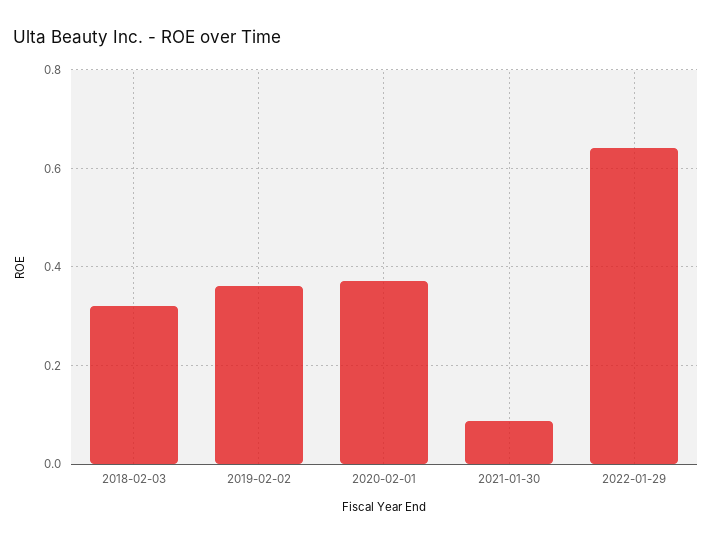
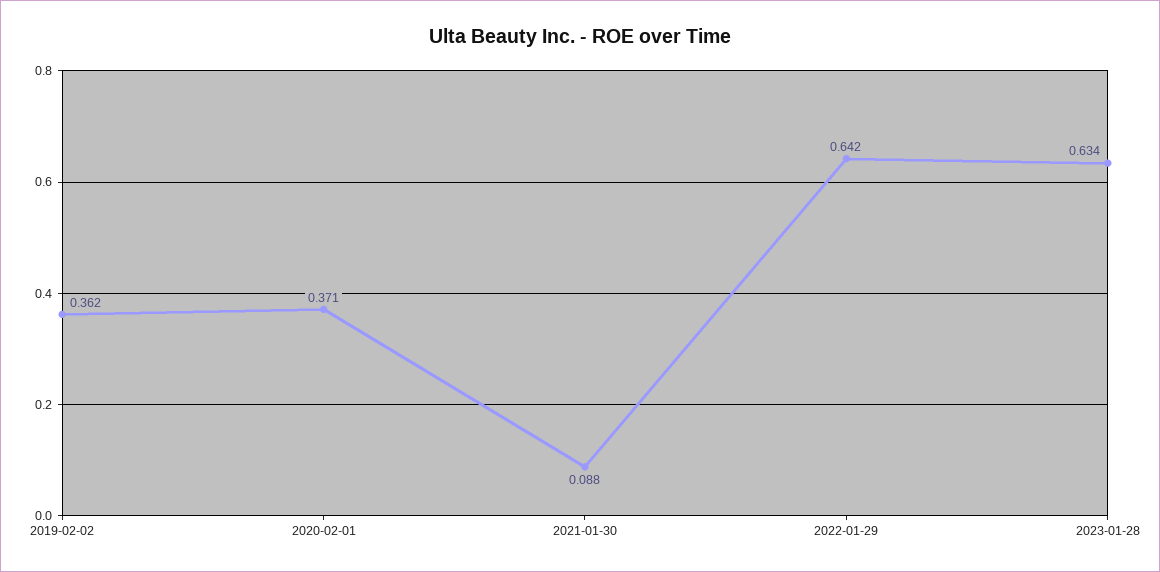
2018-02-03: 0.32 -> none
2023-01-28: none -> 0.634

